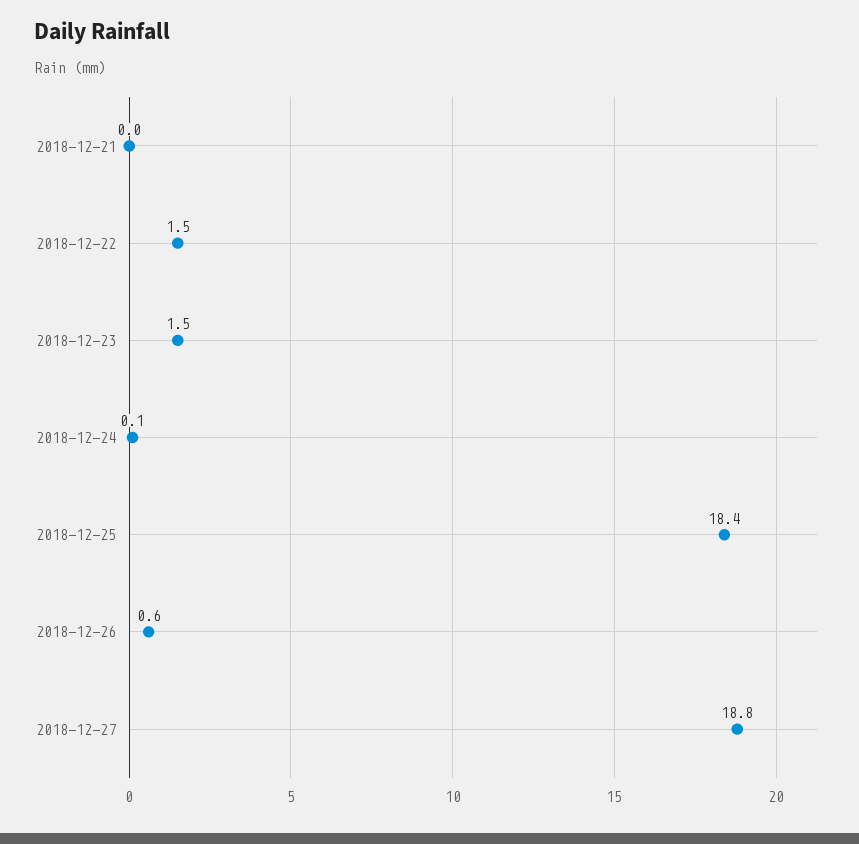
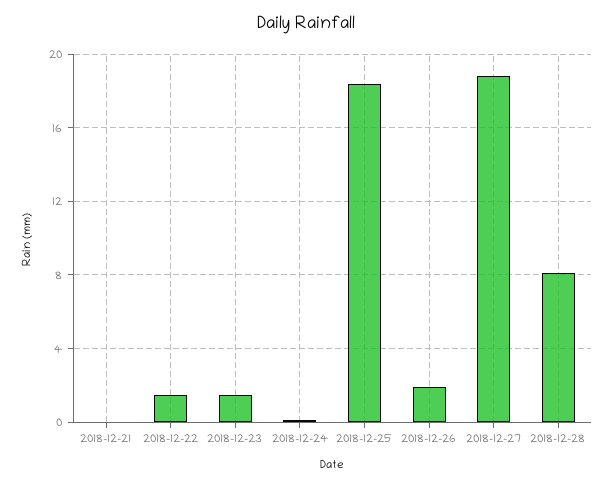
2018-12-26: 0.6 -> 2
2018-12-28: none -> 8

